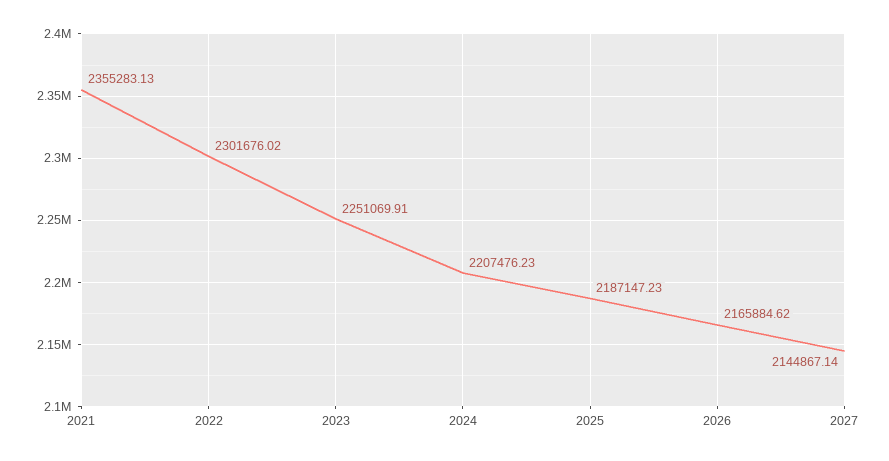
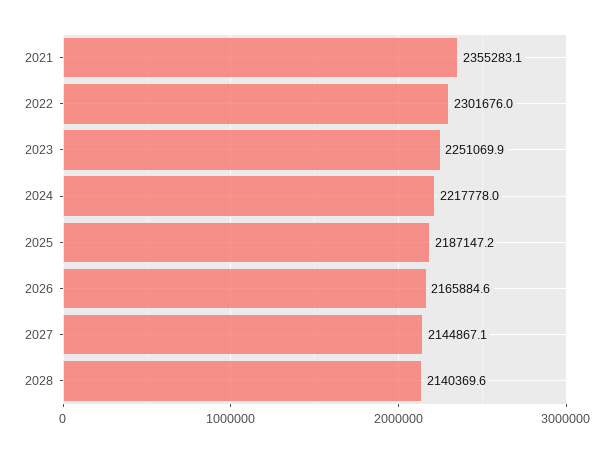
2024: 2207476.23 -> 2217778
2028: none -> 2140369.6

